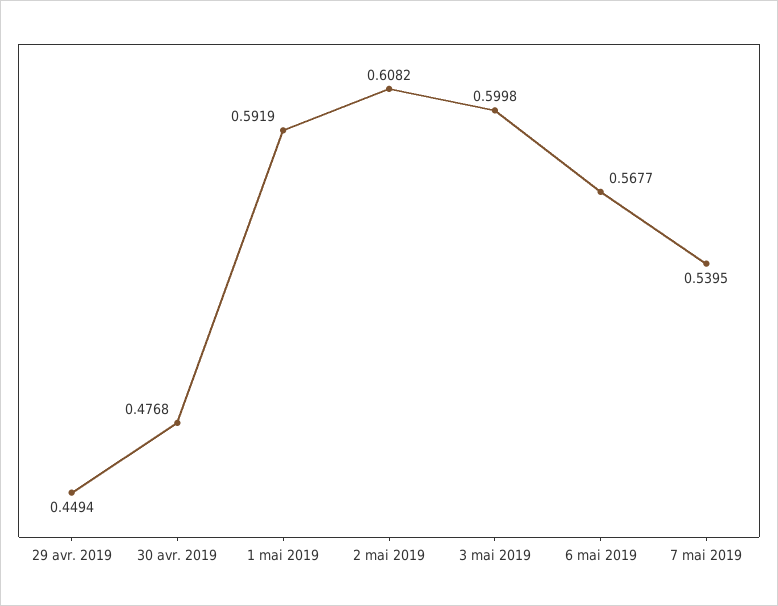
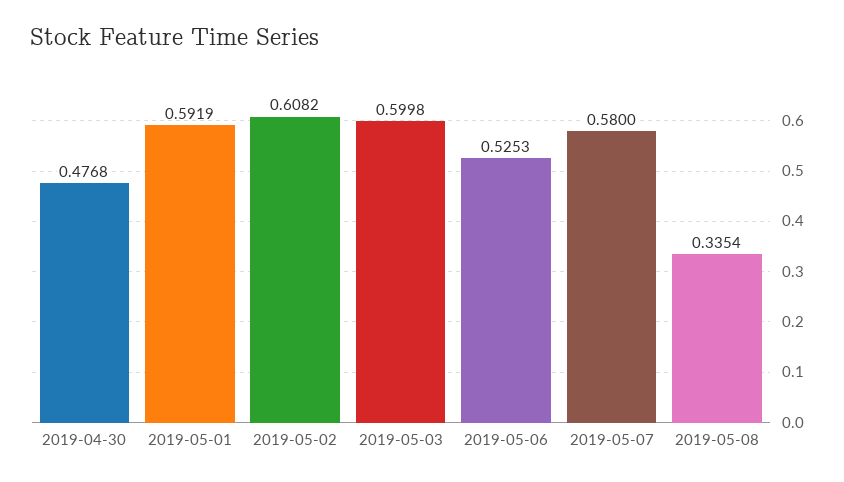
29 avr. 2019: 0.4494 -> none
6 mai 2019: 0.5677 -> 0.5253
7 mai 2019: 0.5395 -> 0.58
2019-05-08: none -> 0.3354

